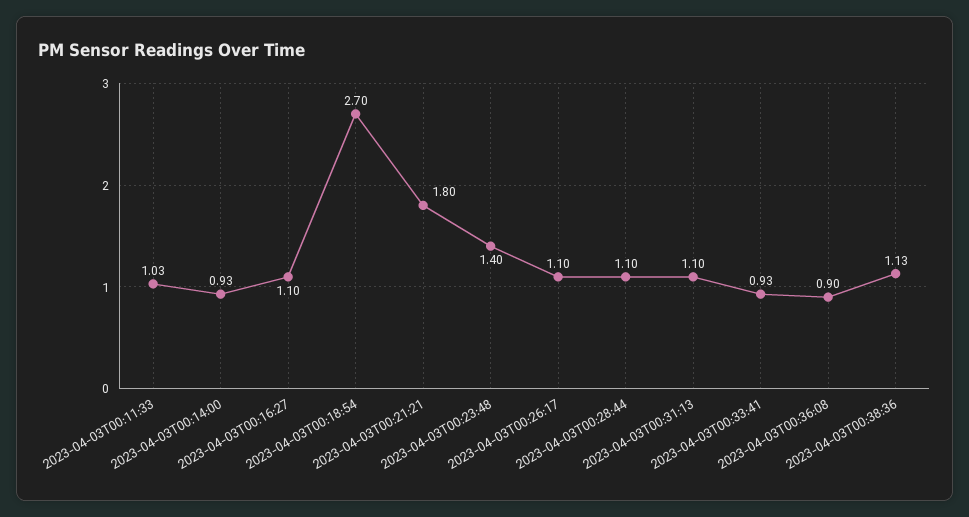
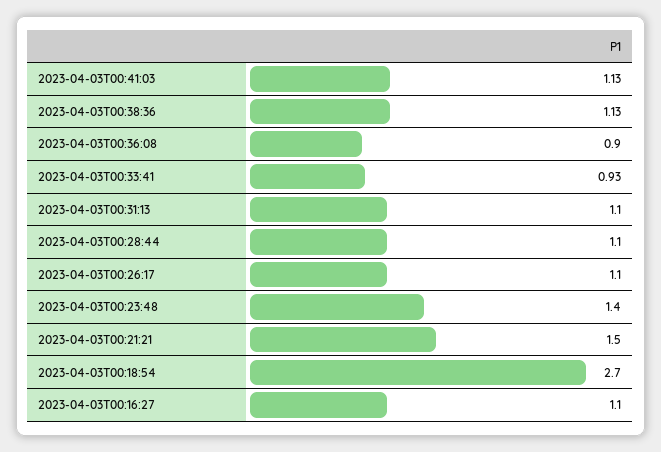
2023-04-03T00:11:33: 1.03 -> none
2023-04-03T00:14:00: 0.93 -> none
2023-04-03T00:21:21: 1.8 -> 1.5
2023-04-03T00:41:03: none -> 1.13

